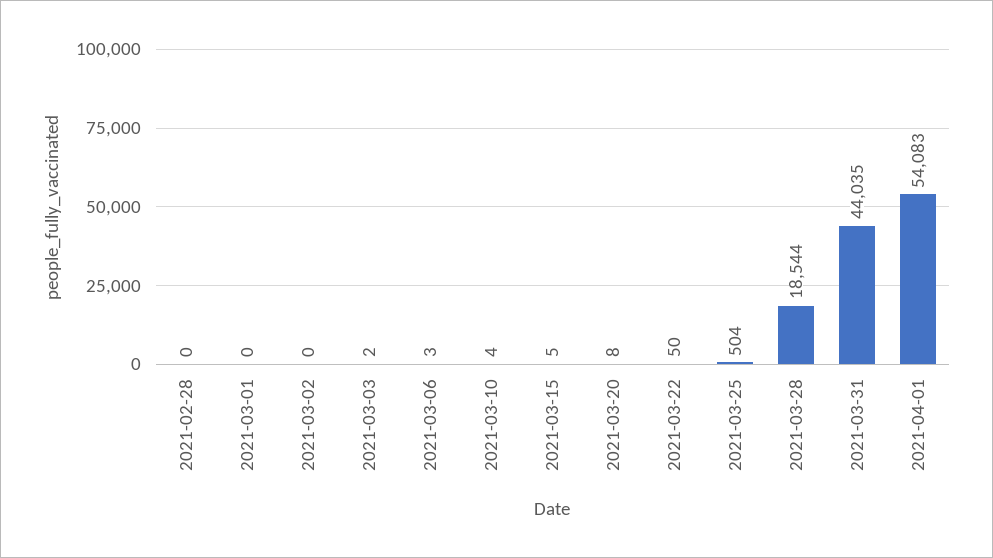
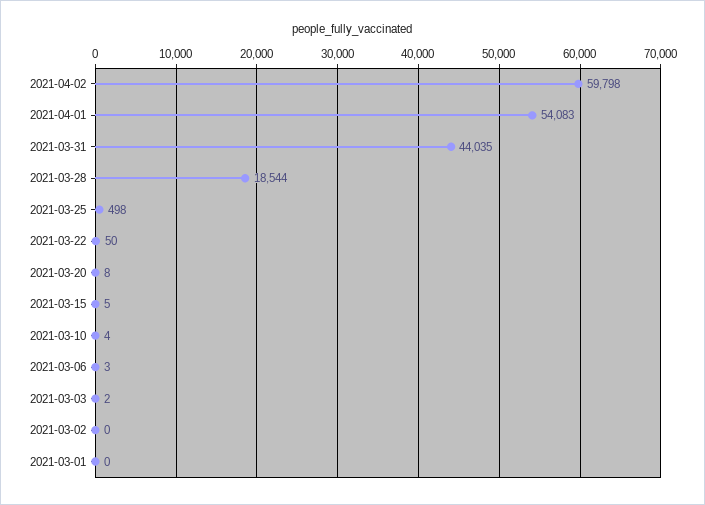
2021-02-28: 0 -> none
2021-03-25: 504 -> 498
2021-04-02: none -> 59798

